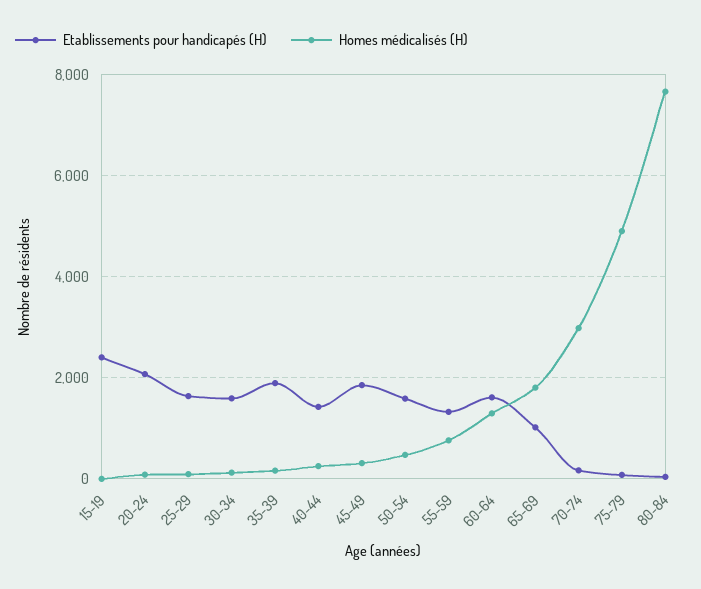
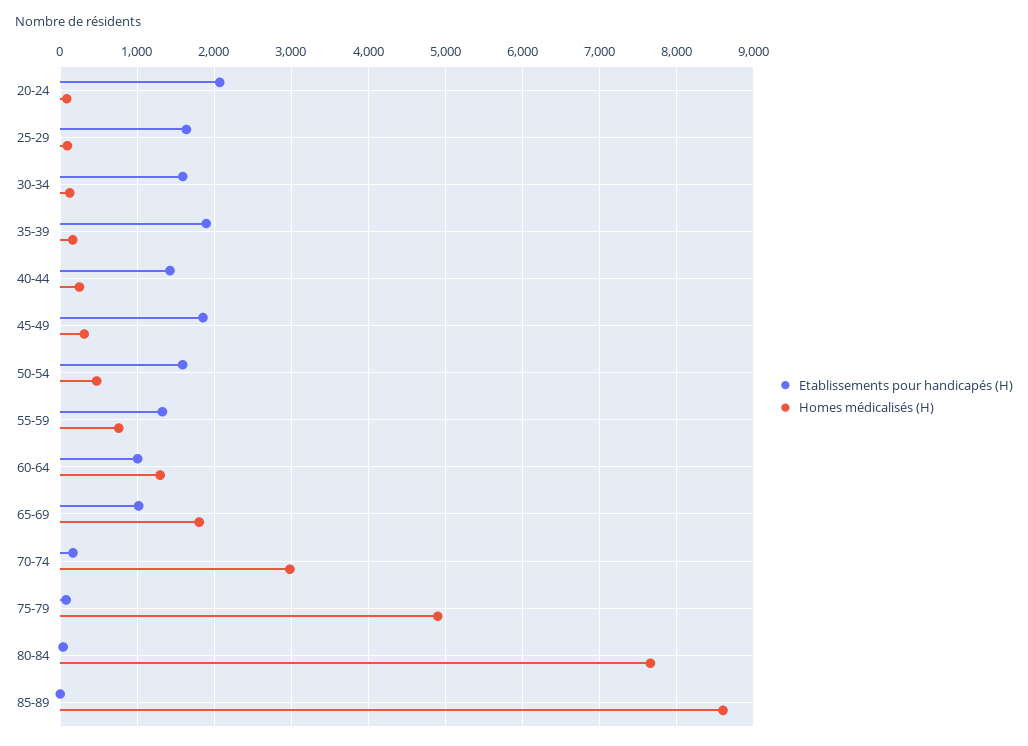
Etablissements pour handicapés (H), 15-19: 2400 -> none
Homes médicalisés (H), 15-19: 0 -> none
Etablissements pour handicapés (H), 60-64: 1600 -> 1000
Etablissements pour handicapés (H), 85-89: none -> 0
Homes médicalisés (H), 85-89: none -> 8600

